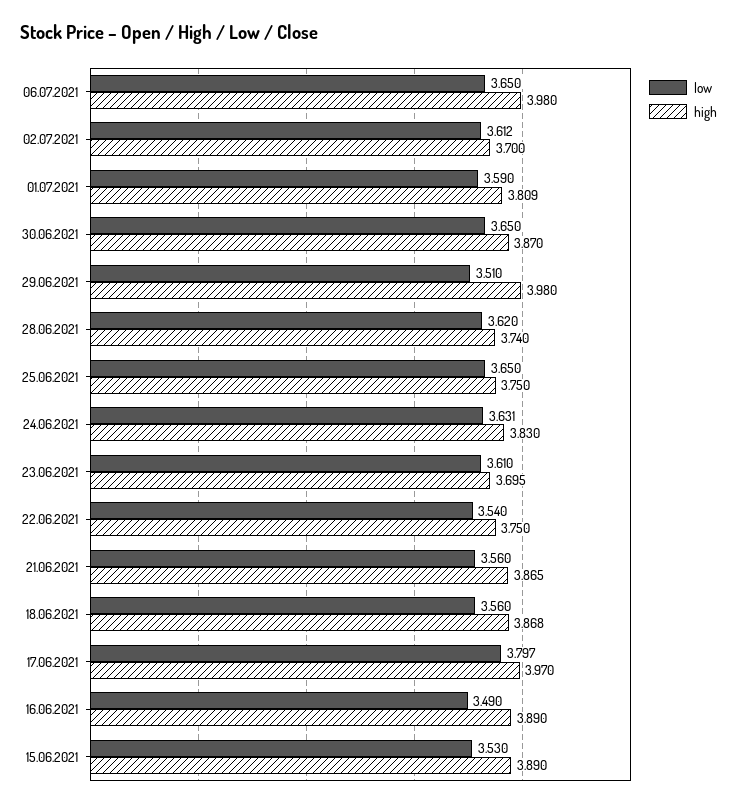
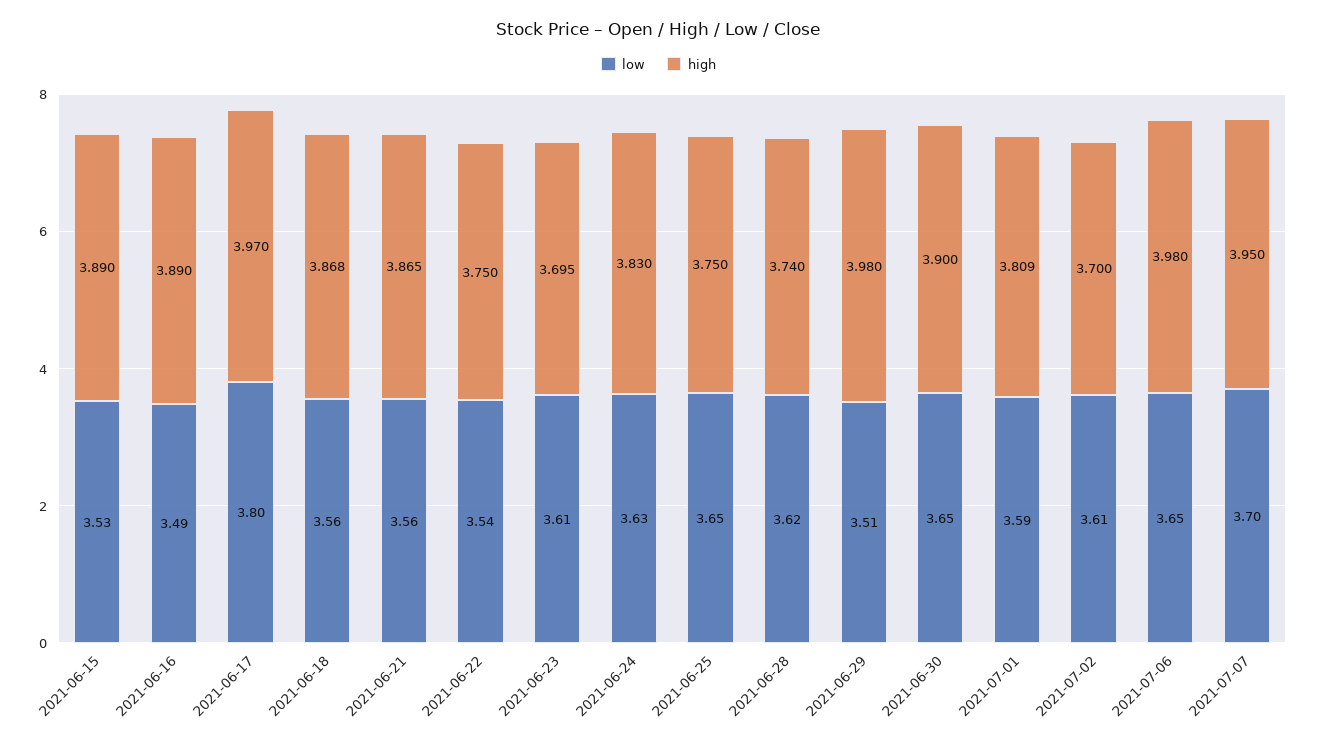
high, 30.06.2021: 3.87 -> 3.9
low, 2021-07-07: none -> 3.7
high, 2021-07-07: none -> 3.95

